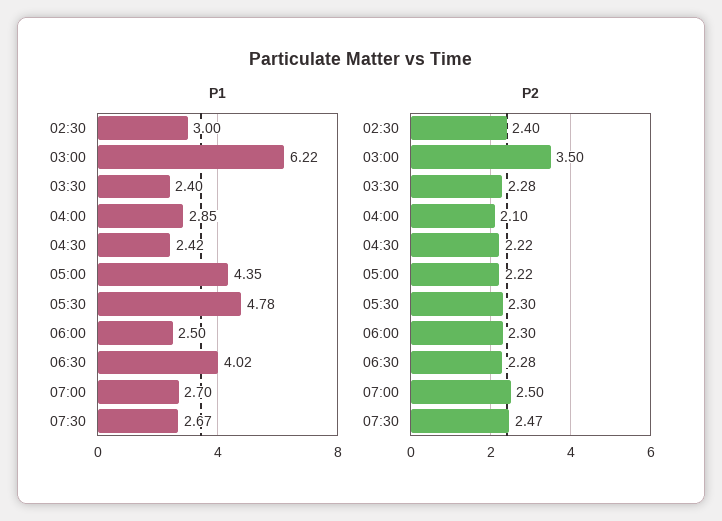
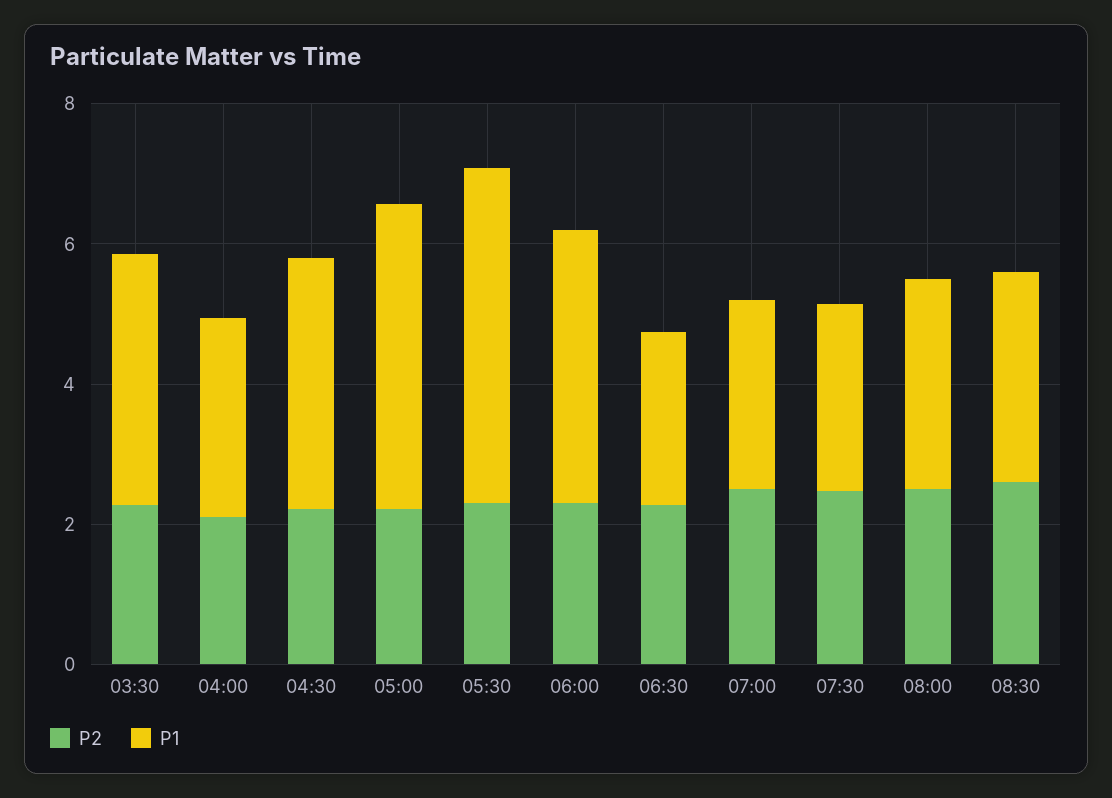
P1, 02:30: 3 -> none
P1, 03:00: 6.22 -> none
P1, 03:30: 2.4 -> 3.5
P1, 04:30: 2.42 -> 3.5
P1, 06:00: 2.5 -> 4
P1, 06:30: 4.02 -> 2.5
P2, 02:30: 2.4 -> none
P2, 03:00: 3.5 -> none
P2, 08:00: none -> 2.5
P1, 08:00: none -> 3
P2, 08:30: none -> 2.5
P1, 08:30: none -> 3

